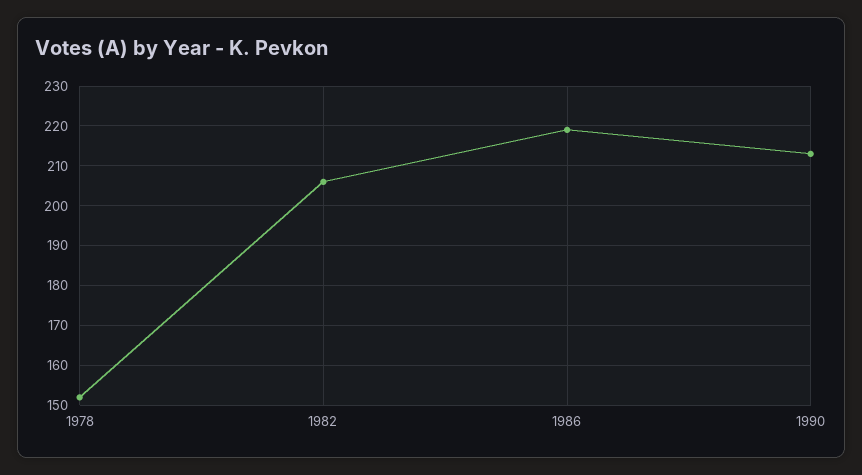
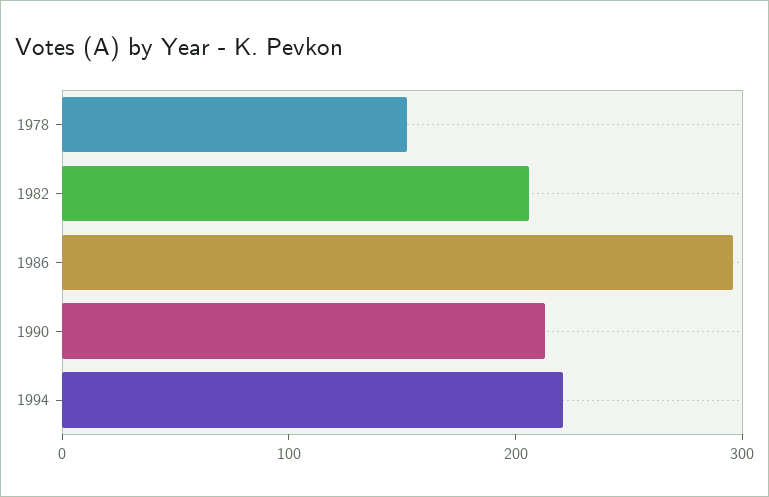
1986: 220 -> 300
1994: none -> 220

